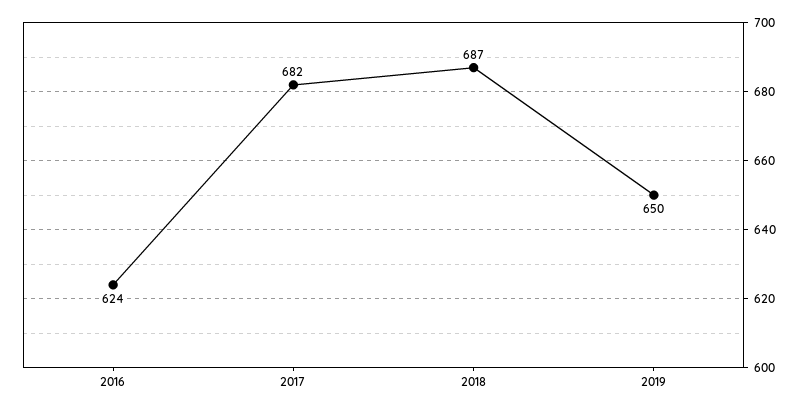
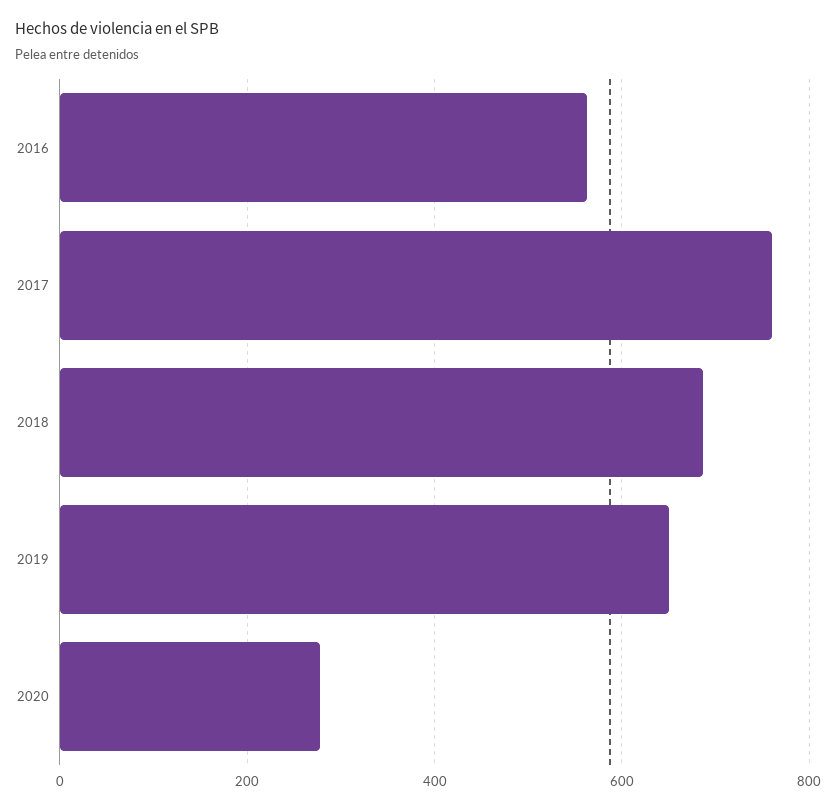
2016: 624 -> 560
2017: 682 -> 760
2020: none -> 280

